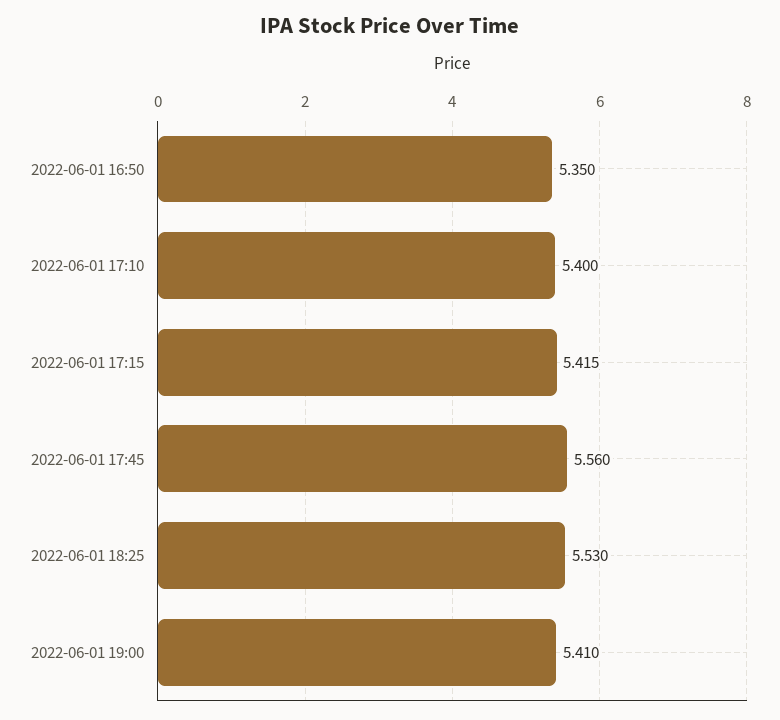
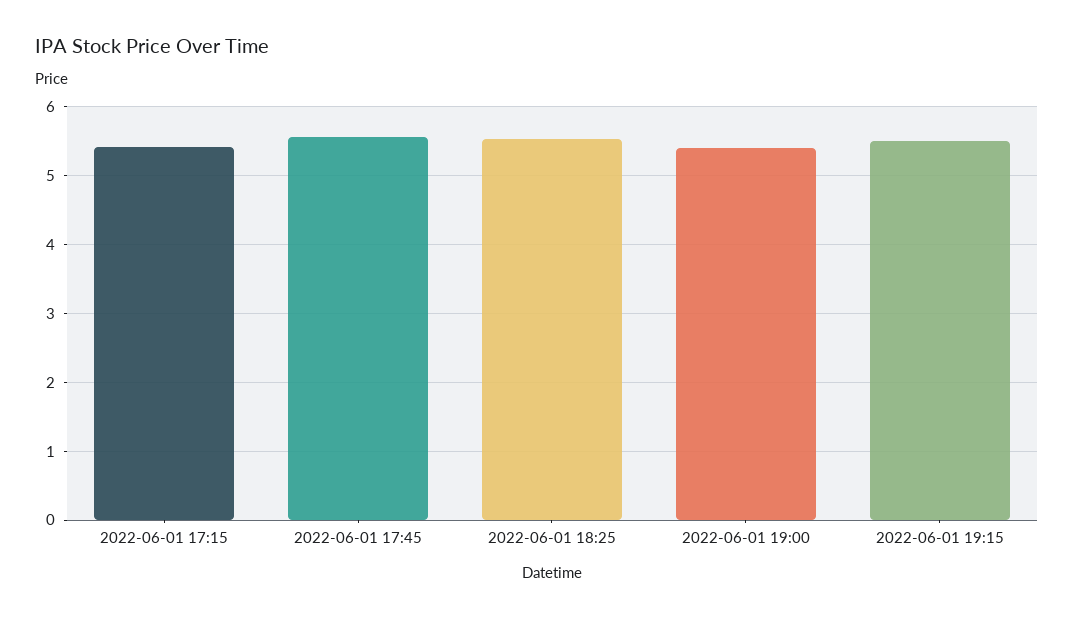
2022-06-01 16:50: 5.35 -> none
2022-06-01 17:10: 5.4 -> none
2022-06-01 19:15: none -> 5.5

